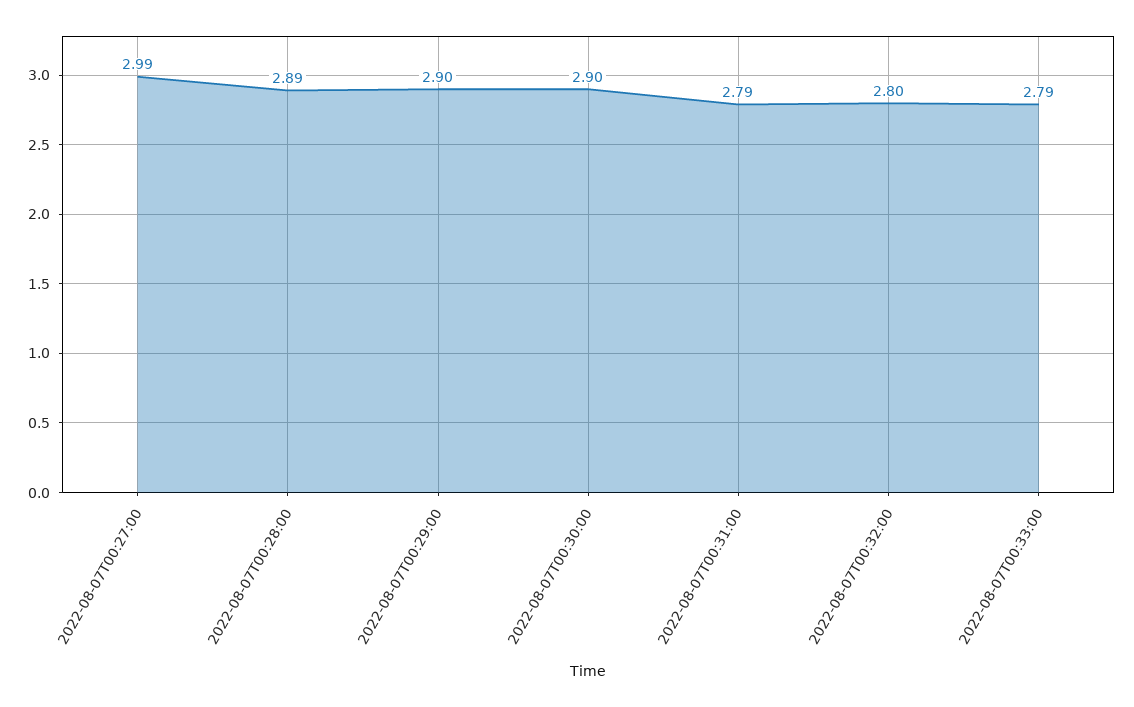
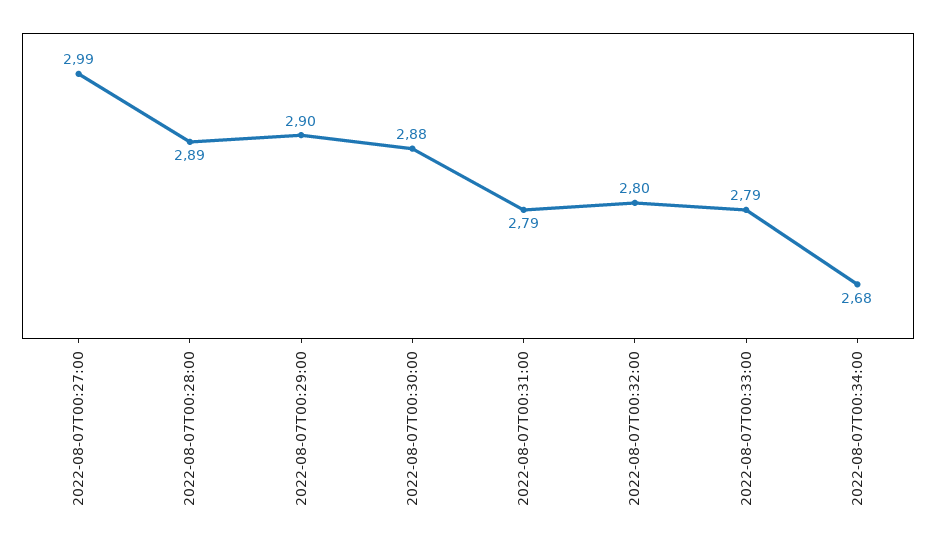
2022-08-07T00:30:00: 2.9 -> 2.88
2022-08-07T00:34:00: none -> 2.68

